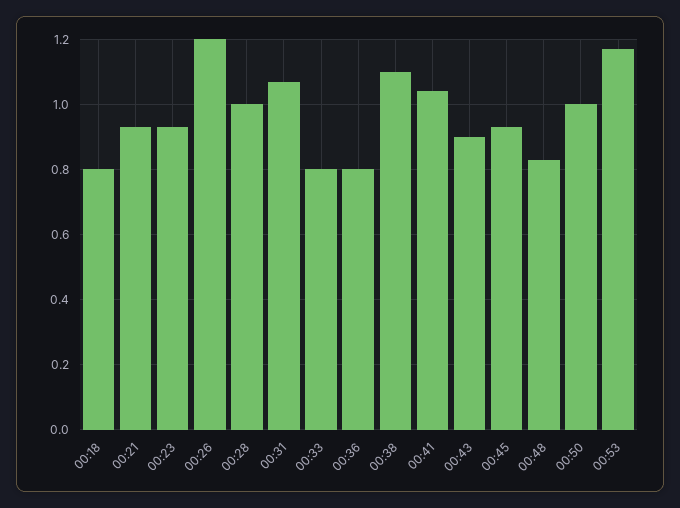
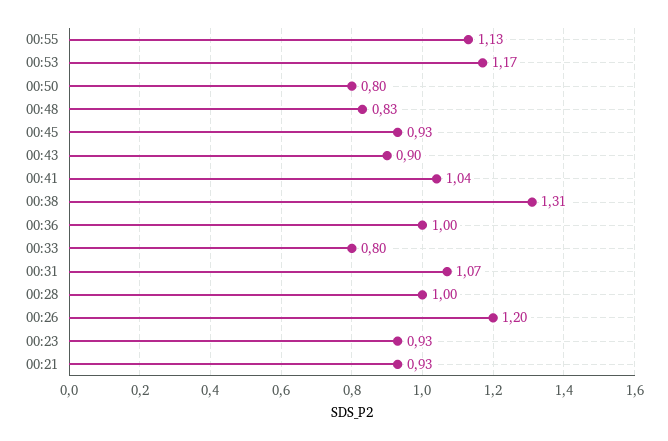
00:18: 0.8 -> none
00:36: 0.8 -> 1
00:38: 1.1 -> 1.31
00:50: 1 -> 0.8
00:55: none -> 1.13

